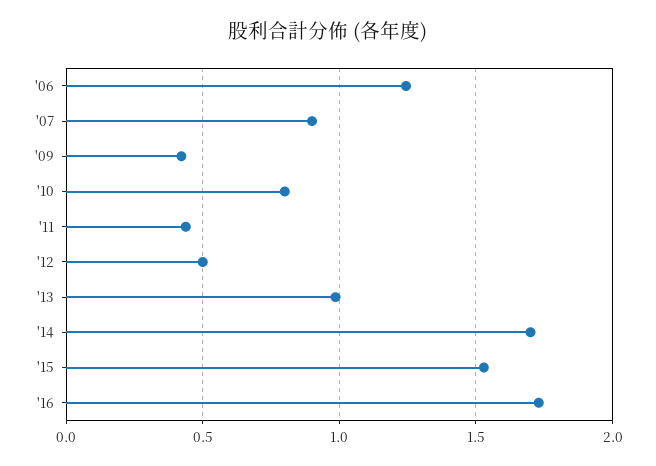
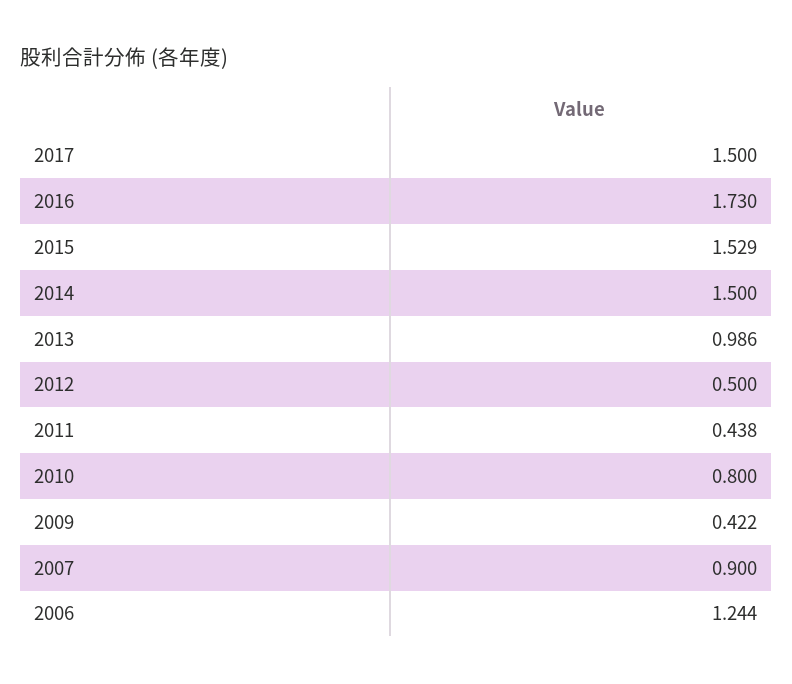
'14: 1.7 -> 1.5
2017: none -> 1.5

